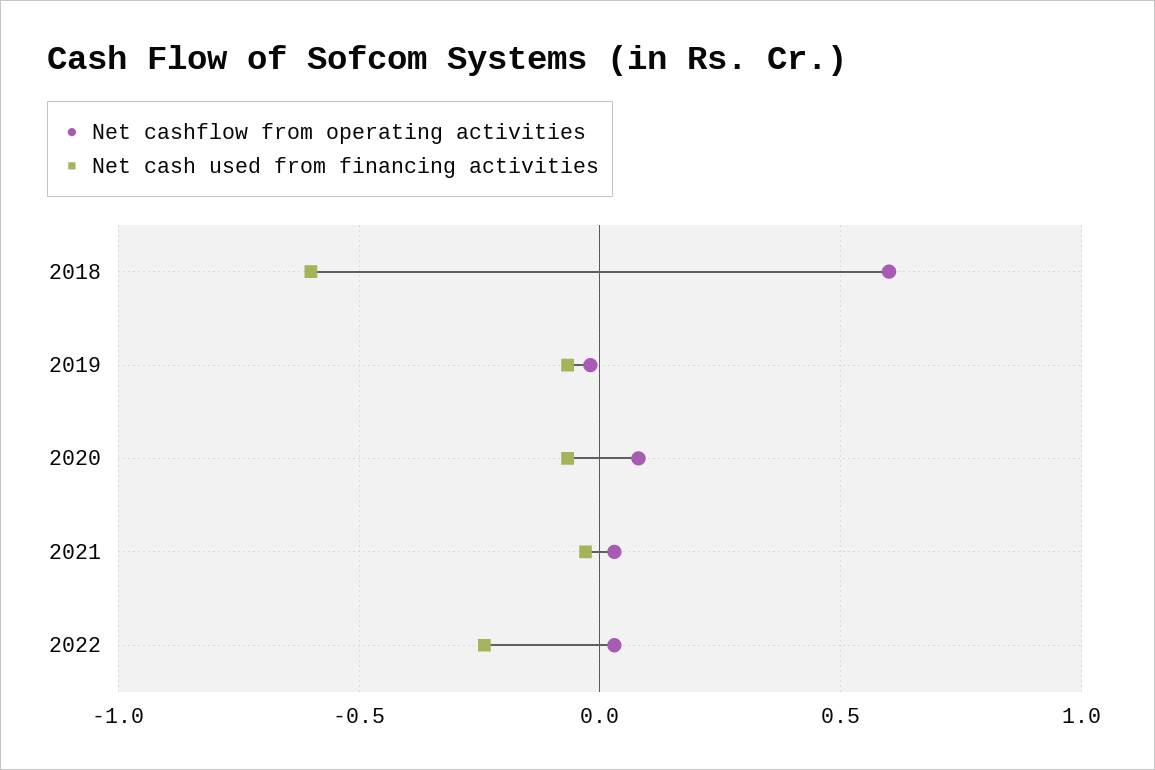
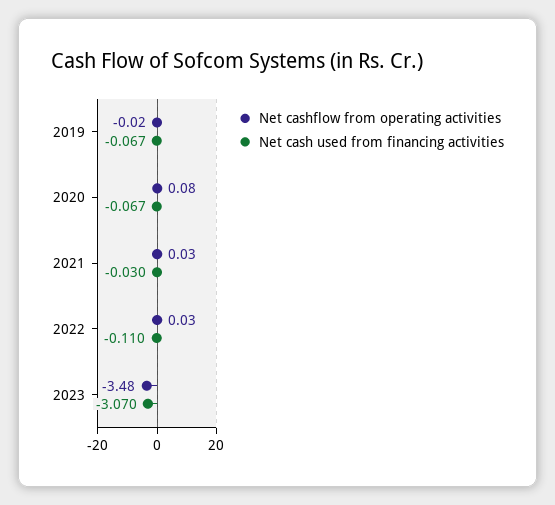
Net cashflow from operating activities, 2018: 0.6 -> none
Net cash used from financing activities, 2018: -0.6 -> none
Net cash used from financing activities, 2022: -0.25 -> -0.11
Net cashflow from operating activities, 2023: none -> -3.48
Net cash used from financing activities, 2023: none -> -3.07

